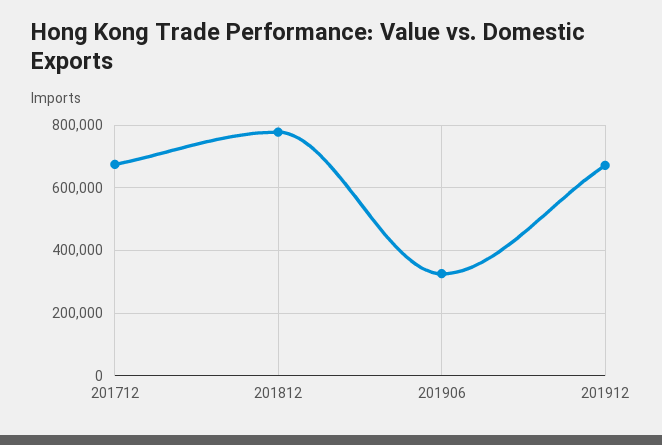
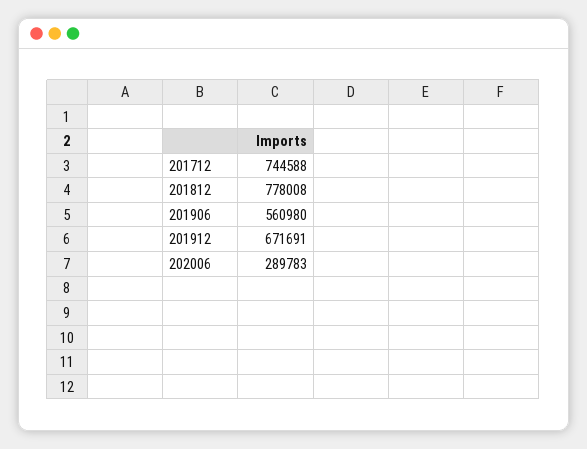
201712: 680000 -> 744588
201906: 320000 -> 560980
202006: none -> 289783

